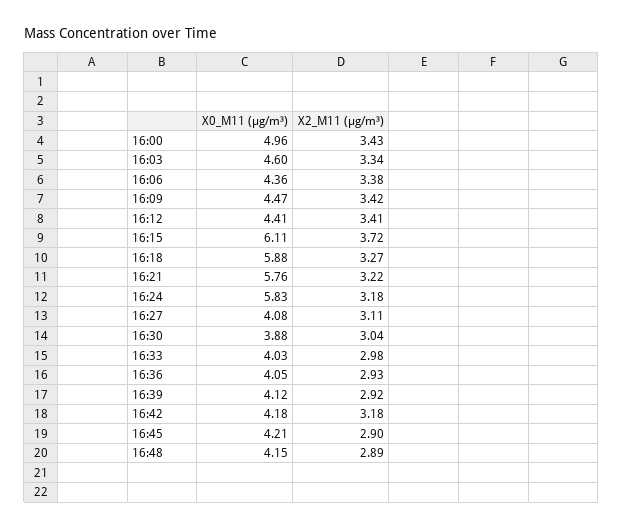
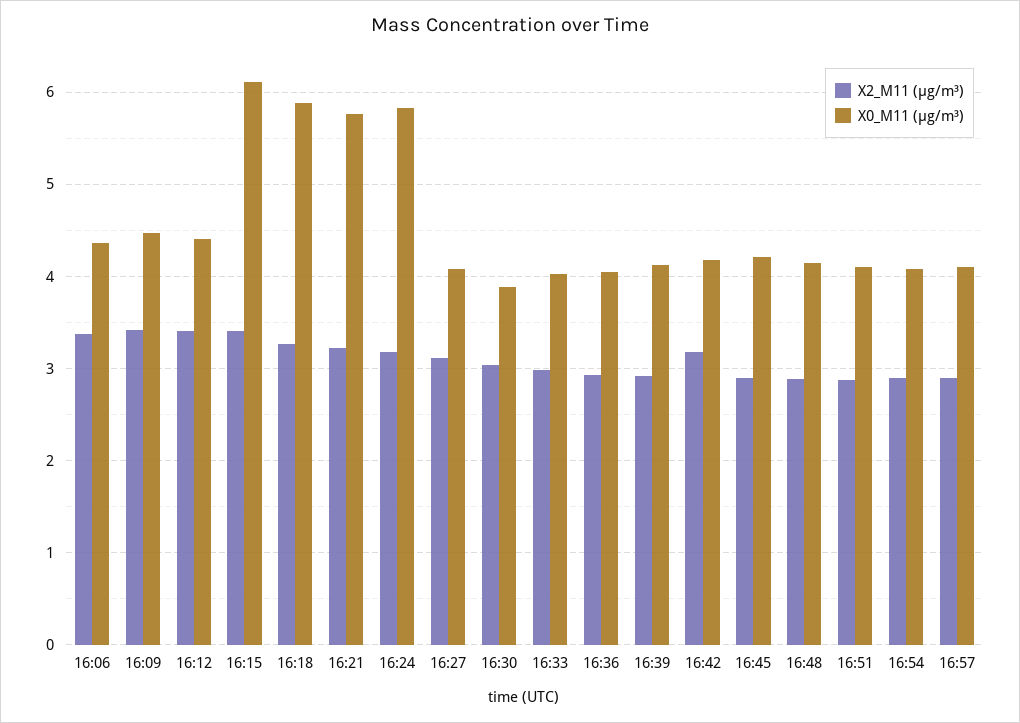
X0_M11 (μg/m³), 16:00: 4.96 -> none
X2_M11 (μg/m³), 16:00: 3.43 -> none
X0_M11 (μg/m³), 16:03: 4.6 -> none
X2_M11 (μg/m³), 16:03: 3.34 -> none
X2_M11 (μg/m³), 16:15: 3.72 -> 3.4
X2_M11 (μg/m³), 16:51: none -> 2.9
X0_M11 (μg/m³), 16:51: none -> 4.1
X2_M11 (μg/m³), 16:54: none -> 2.9
X0_M11 (μg/m³), 16:54: none -> 4.1
X2_M11 (μg/m³), 16:57: none -> 2.9
X0_M11 (μg/m³), 16:57: none -> 4.1

